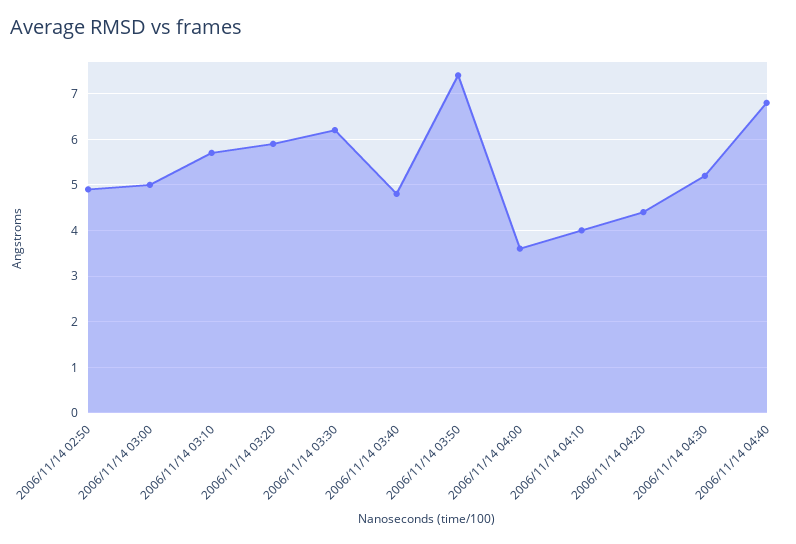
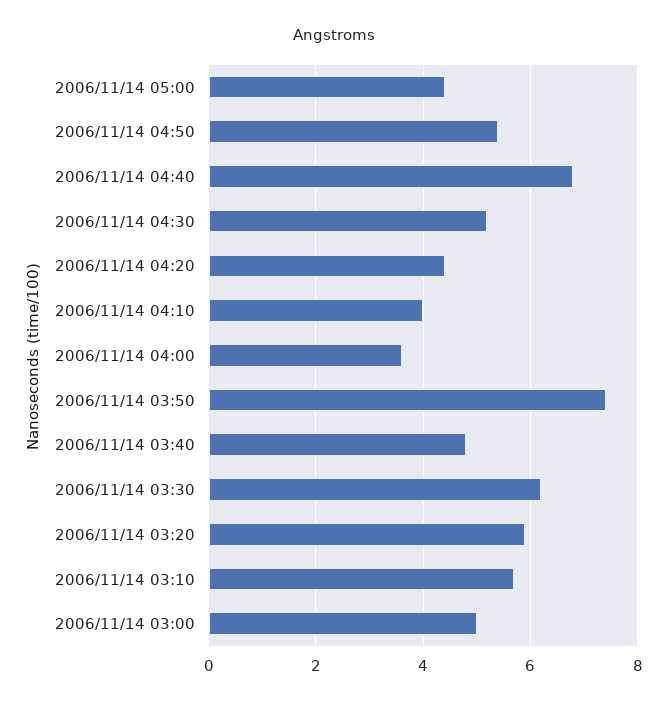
2006/11/14 02:50: 5 -> none
2006/11/14 05:00: none -> 4.5
2006/11/14 04:50: none -> 5.5

